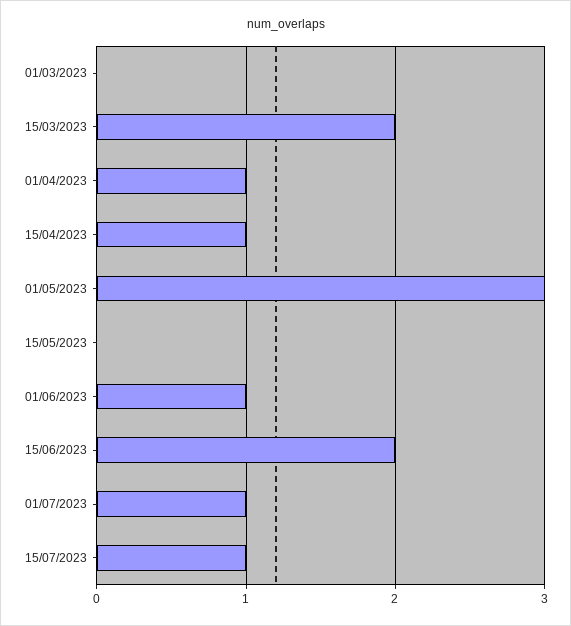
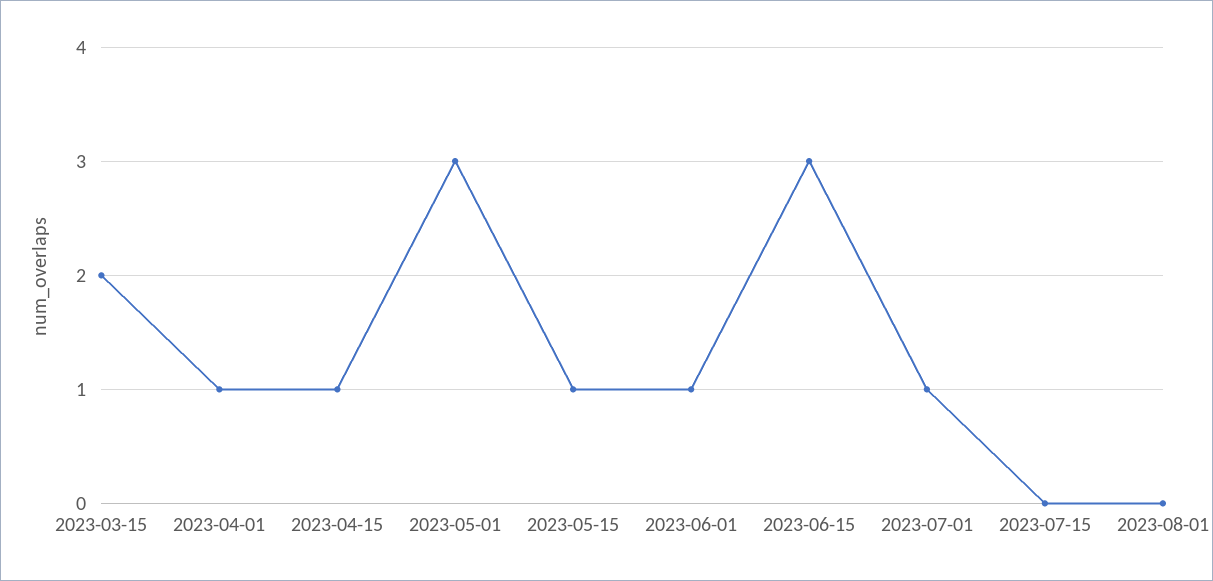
01/03/2023: 0 -> none
15/05/2023: 0 -> 1
15/06/2023: 2 -> 3
15/07/2023: 1 -> 0
2023-08-01: none -> 0

